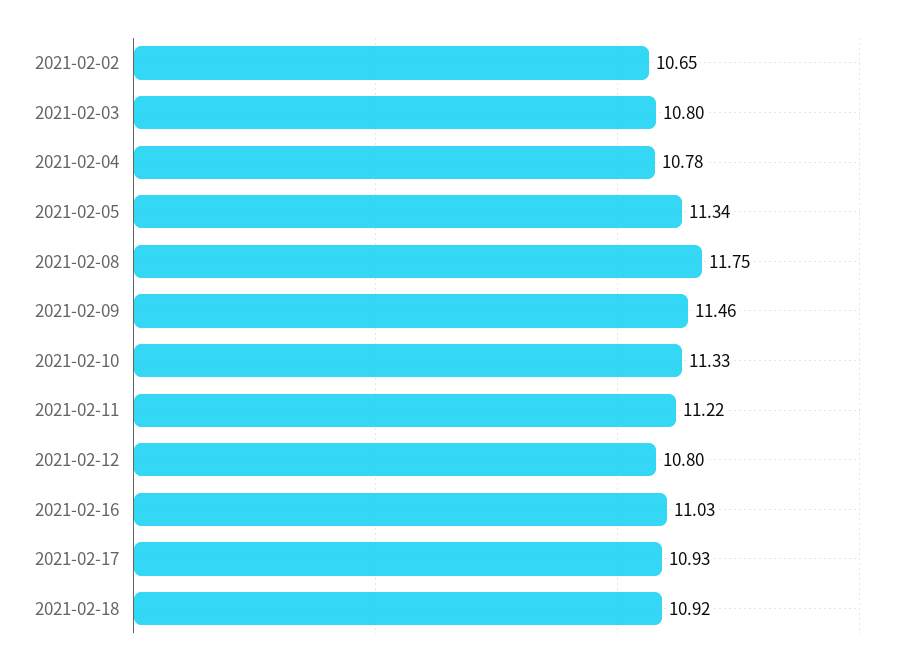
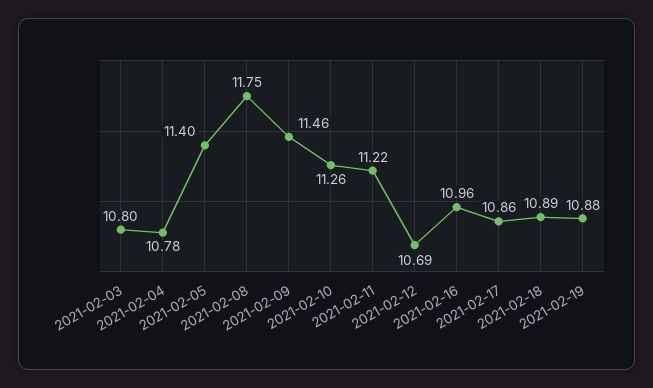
2021-02-02: 10.65 -> none
2021-02-05: 11.34 -> 11.4
2021-02-10: 11.33 -> 11.26
2021-02-12: 10.8 -> 10.69
2021-02-16: 11.03 -> 10.96
2021-02-17: 10.93 -> 10.86
2021-02-18: 10.92 -> 10.89
2021-02-19: none -> 10.88

